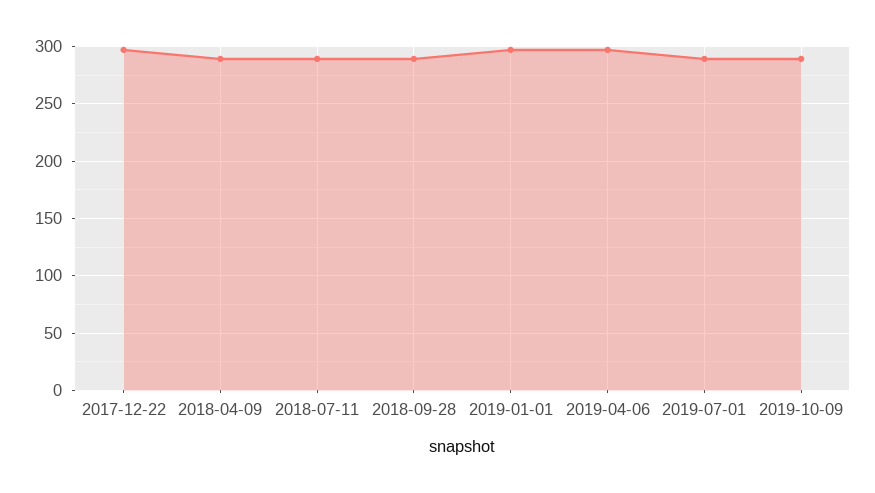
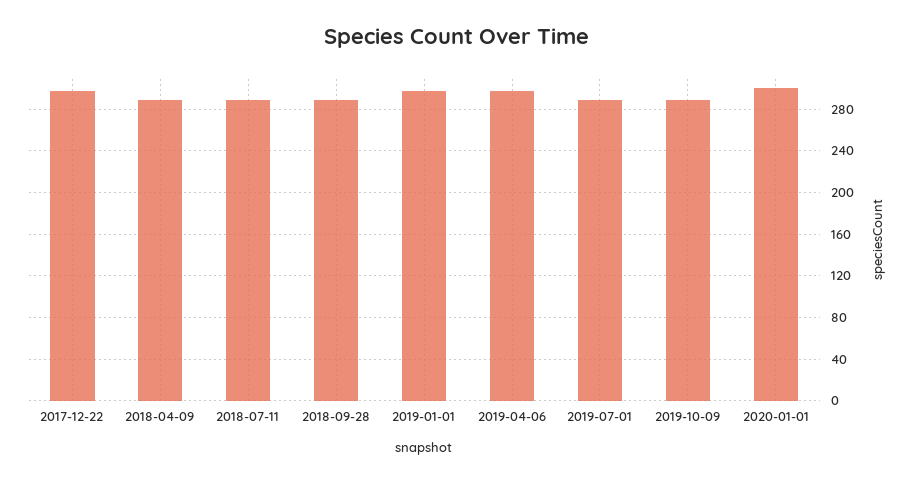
2020-01-01: none -> 300

